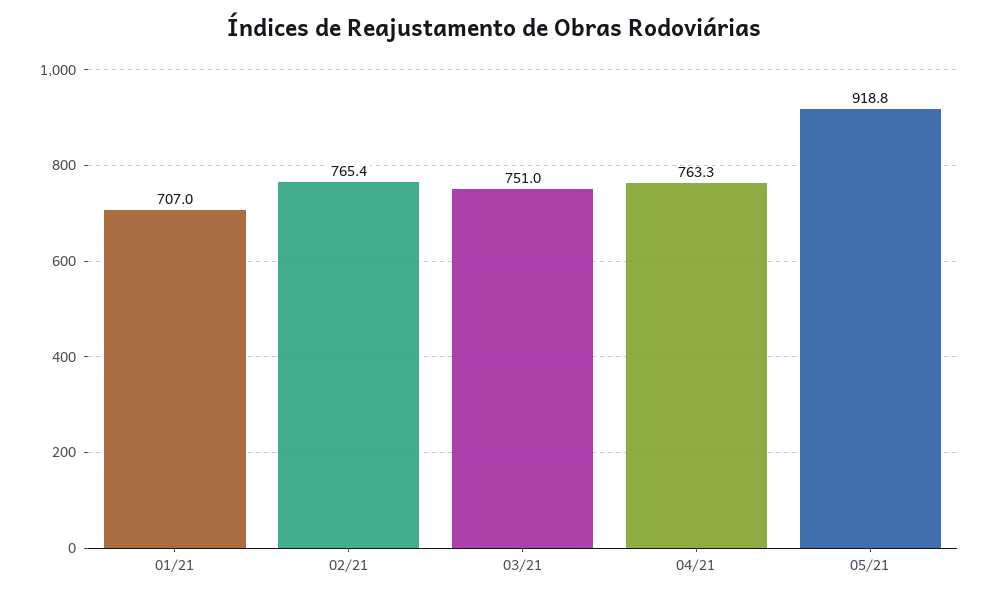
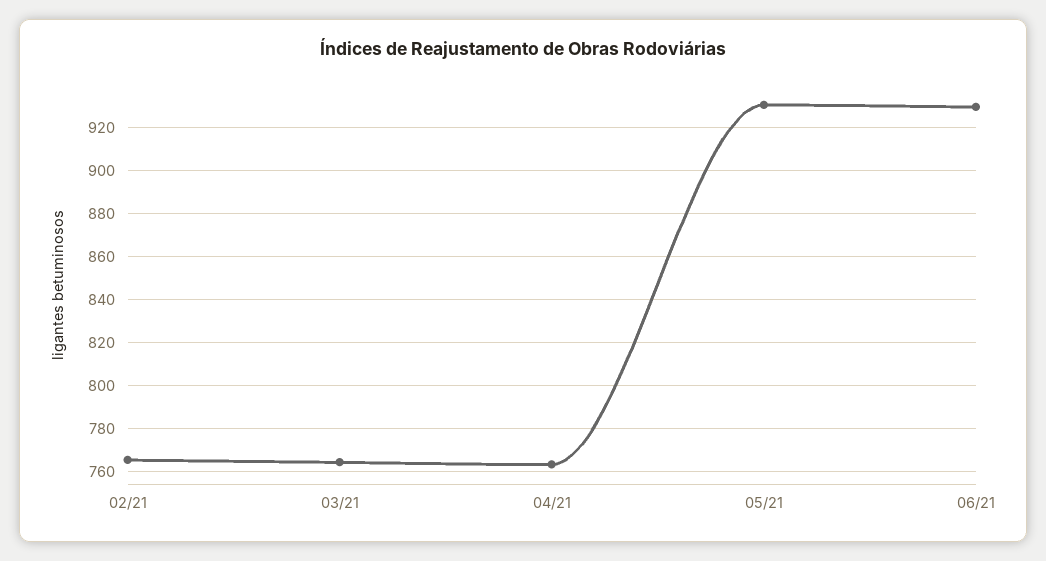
01/21: 707 -> none
03/21: 751 -> 765
05/21: 918.8 -> 930
06/21: none -> 930

